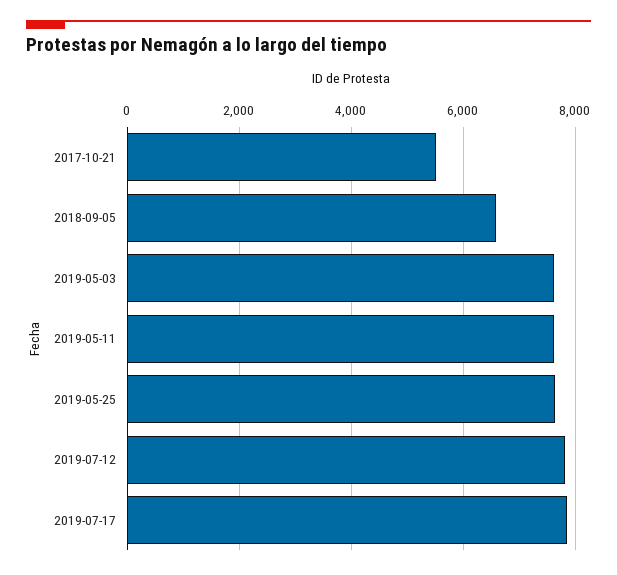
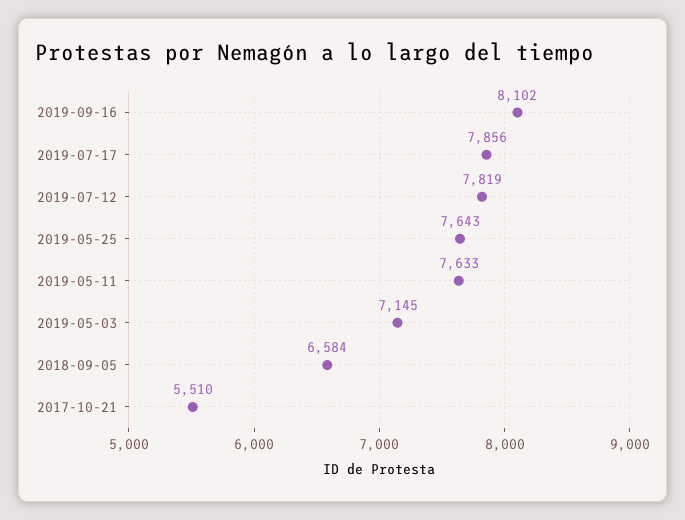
2019-05-03: 7600 -> 7145
2019-09-16: none -> 8102

